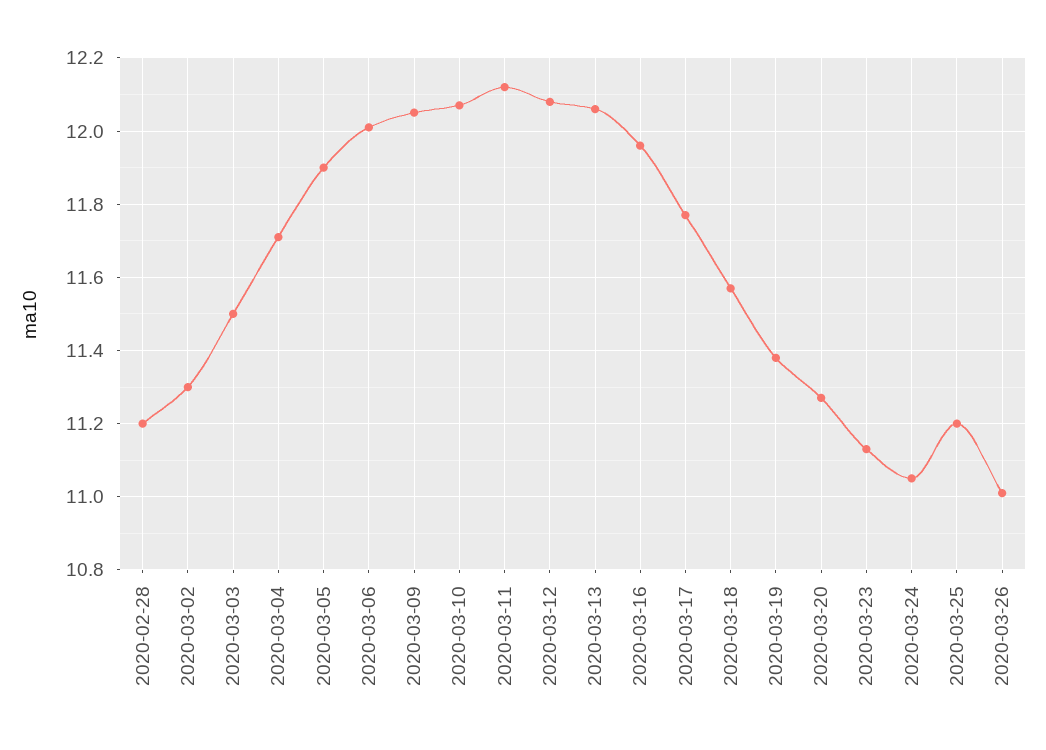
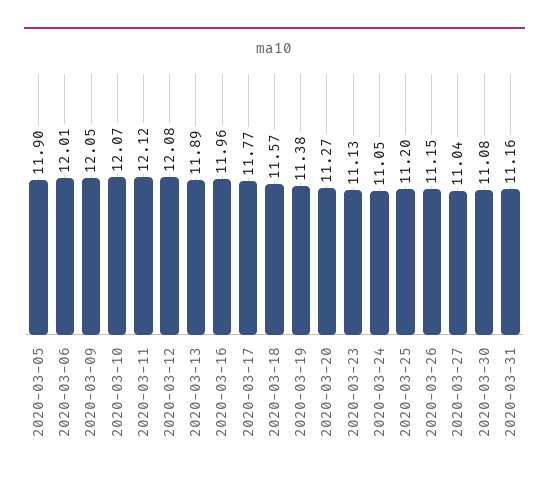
2020-02-28: 11.2 -> none
2020-03-02: 11.3 -> none
2020-03-03: 11.5 -> none
2020-03-04: 11.7 -> none
2020-03-13: 12.05 -> 11.89
2020-03-26: 11 -> 11.15
2020-03-27: none -> 11.04
2020-03-30: none -> 11.08
2020-03-31: none -> 11.16

